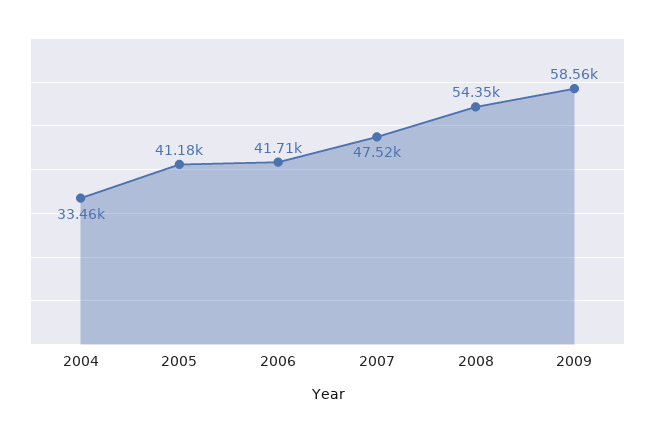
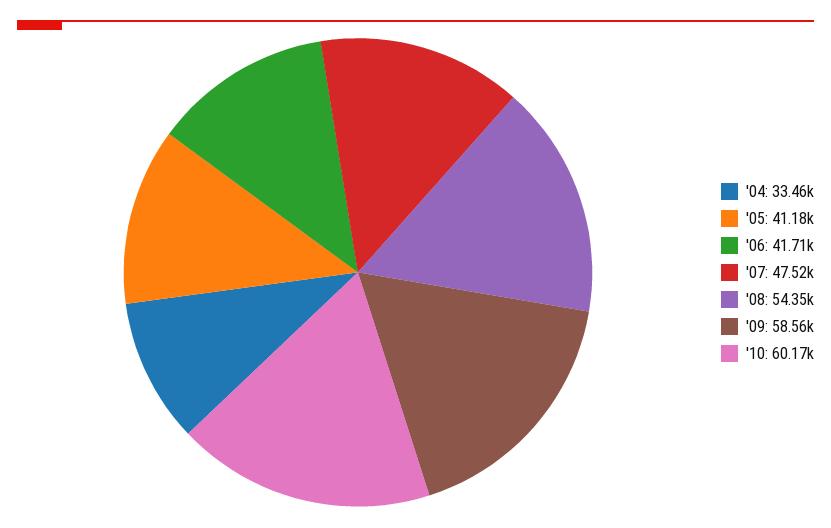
'10: none -> 60170

